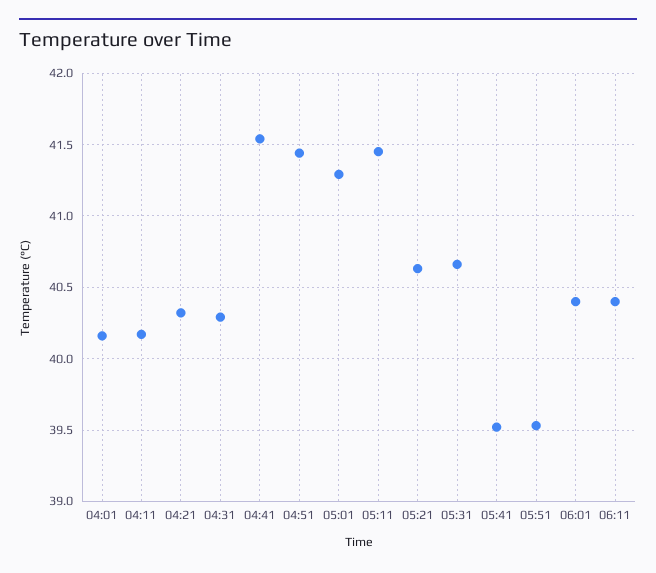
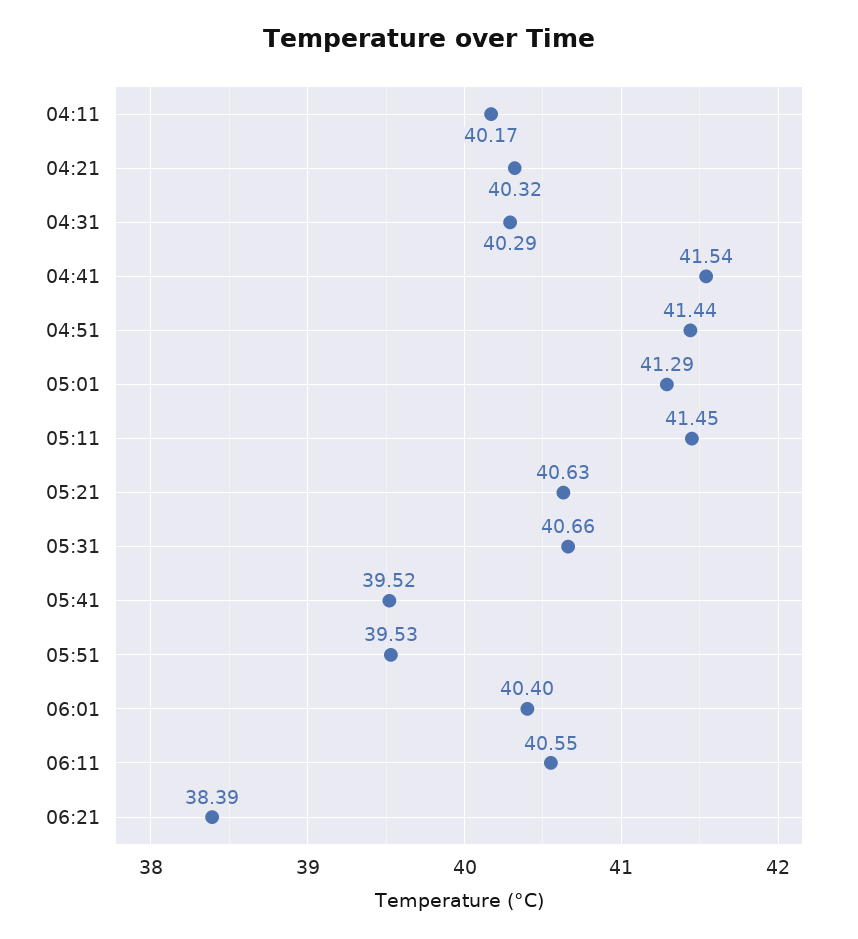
04:01: 40.15 -> none
06:11: 40.4 -> 40.55
06:21: none -> 38.39

